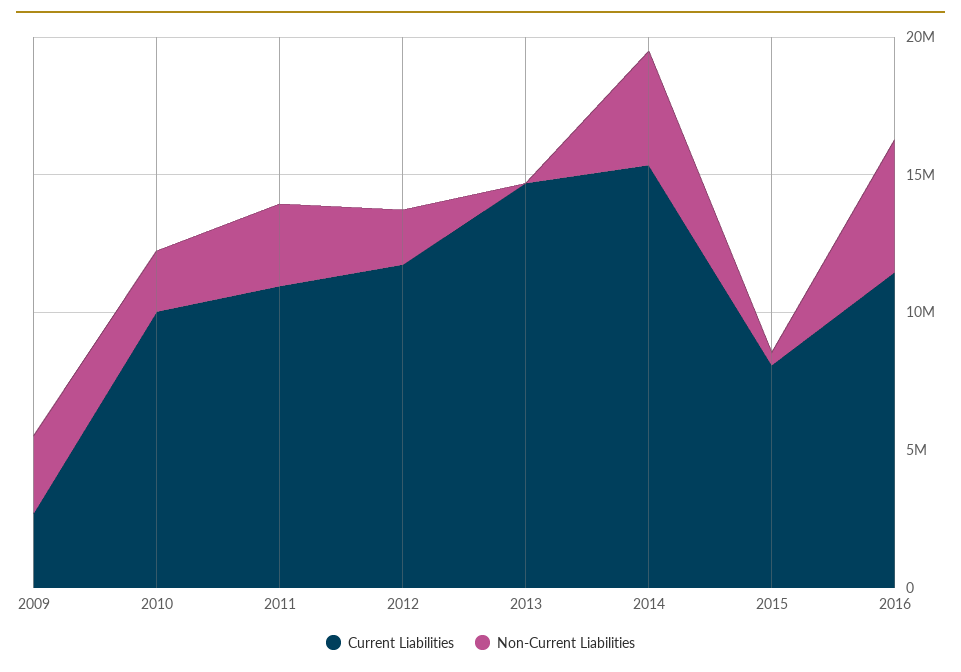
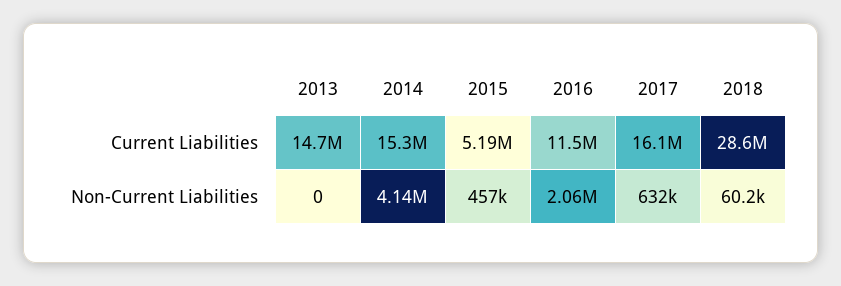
Current Liabilities, 2009: 3000000 -> none
Non-Current Liabilities, 2009: 3000000 -> none
Current Liabilities, 2010: 10000000 -> none
Non-Current Liabilities, 2010: 2000000 -> none
Current Liabilities, 2011: 11000000 -> none
Non-Current Liabilities, 2011: 3000000 -> none
Current Liabilities, 2012: 12000000 -> none
Non-Current Liabilities, 2012: 2000000 -> none
Current Liabilities, 2015: 8000000 -> 5190000
Non-Current Liabilities, 2016: 5000000 -> 2060000
Current Liabilities, 2017: none -> 16100000
Current Liabilities, 2018: none -> 28600000
Non-Current Liabilities, 2017: none -> 632000
Non-Current Liabilities, 2018: none -> 60200

